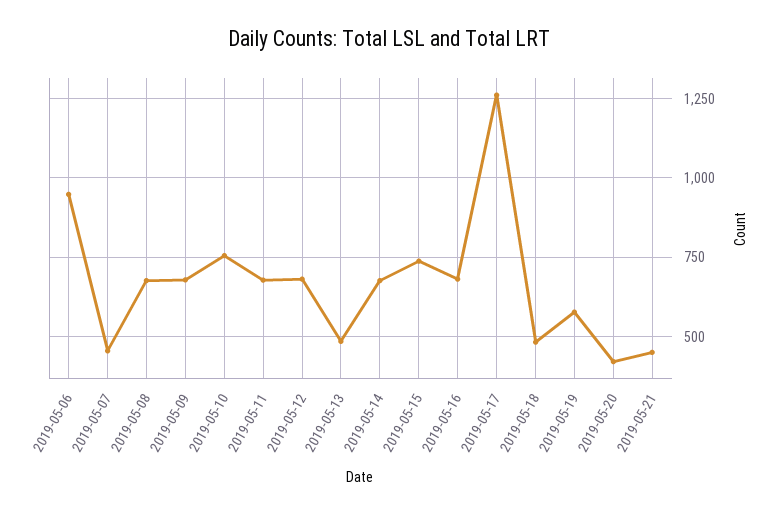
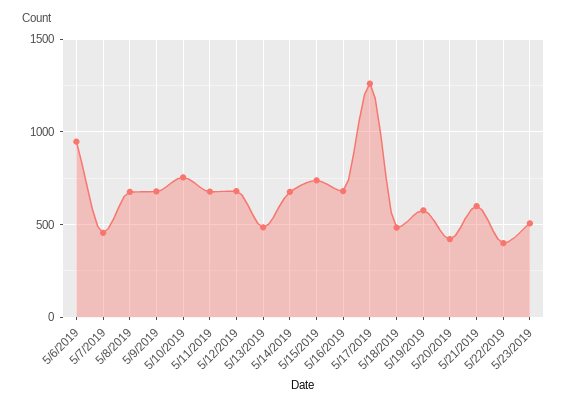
2019-05-21: 450 -> 600
5/22/2019: none -> 400
5/23/2019: none -> 500

